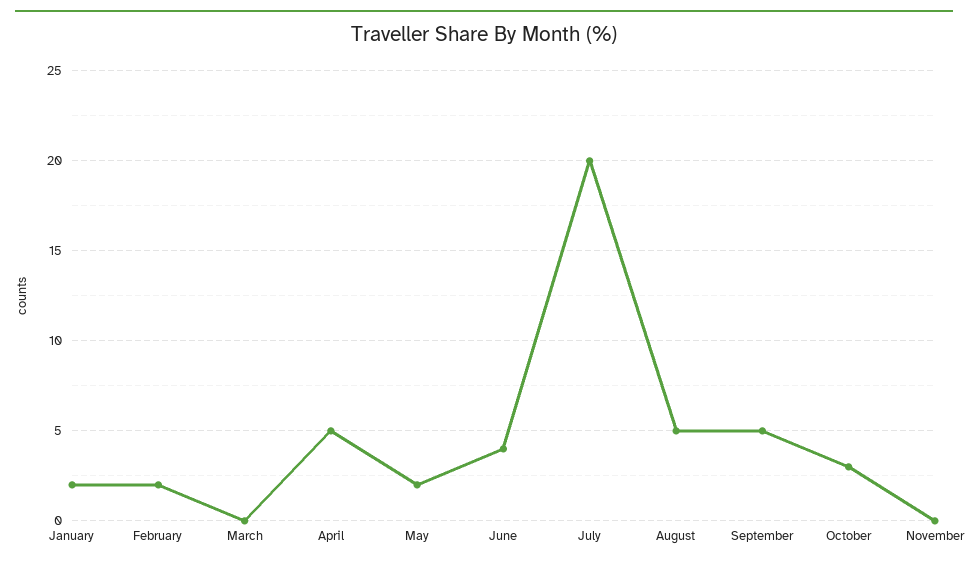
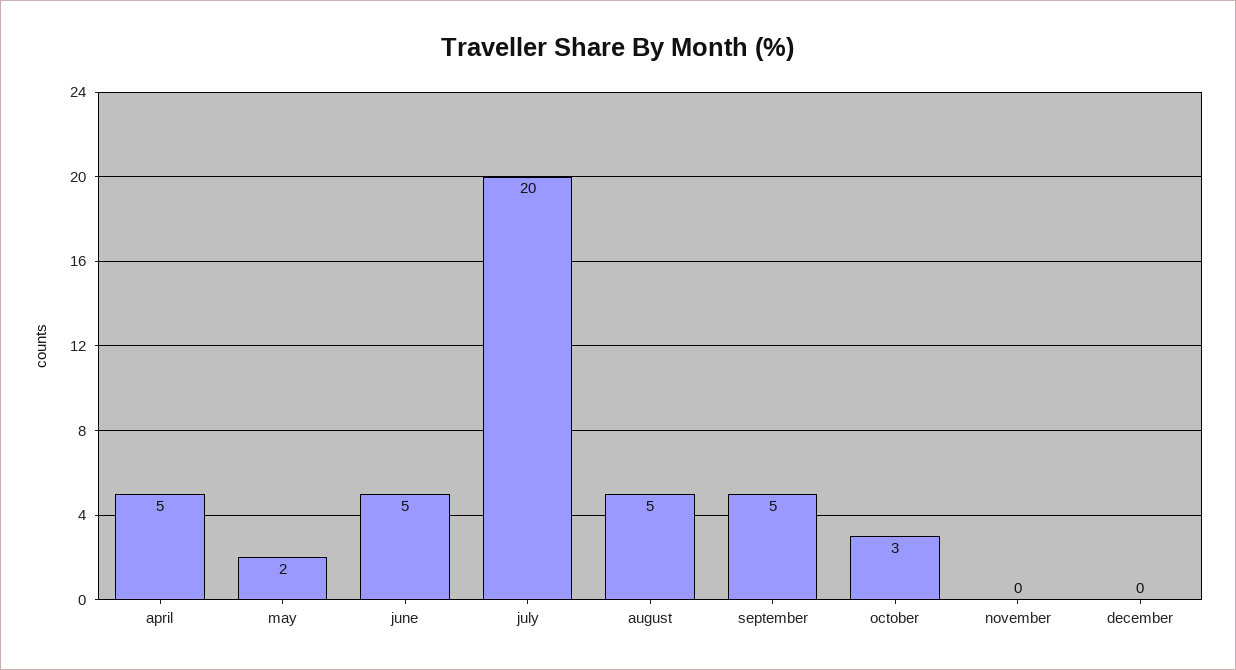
January: 2 -> none
February: 2 -> none
March: 0 -> none
June: 4 -> 5
december: none -> 0

